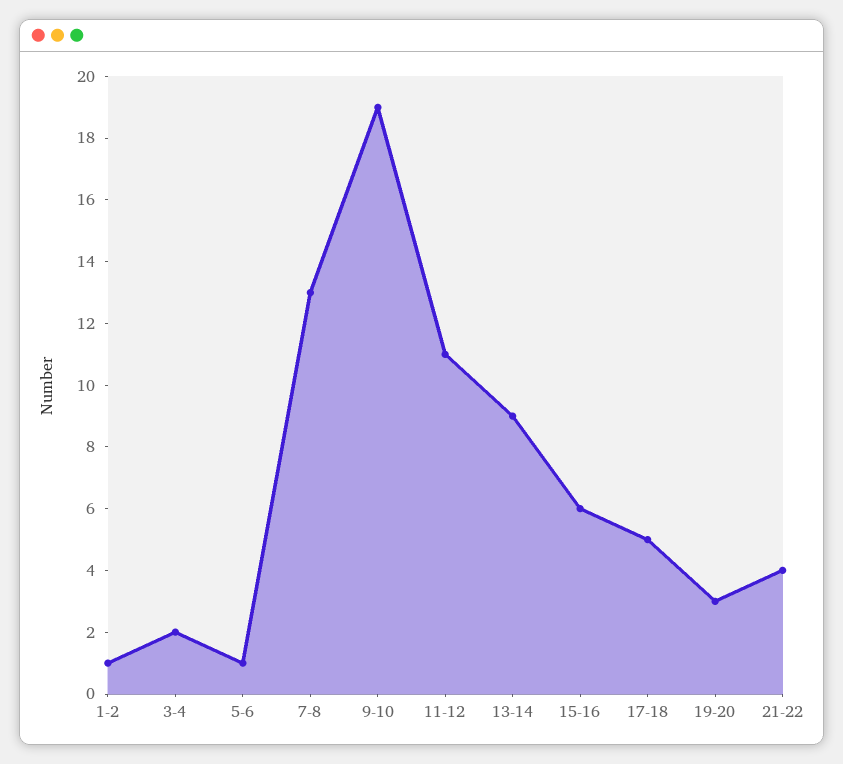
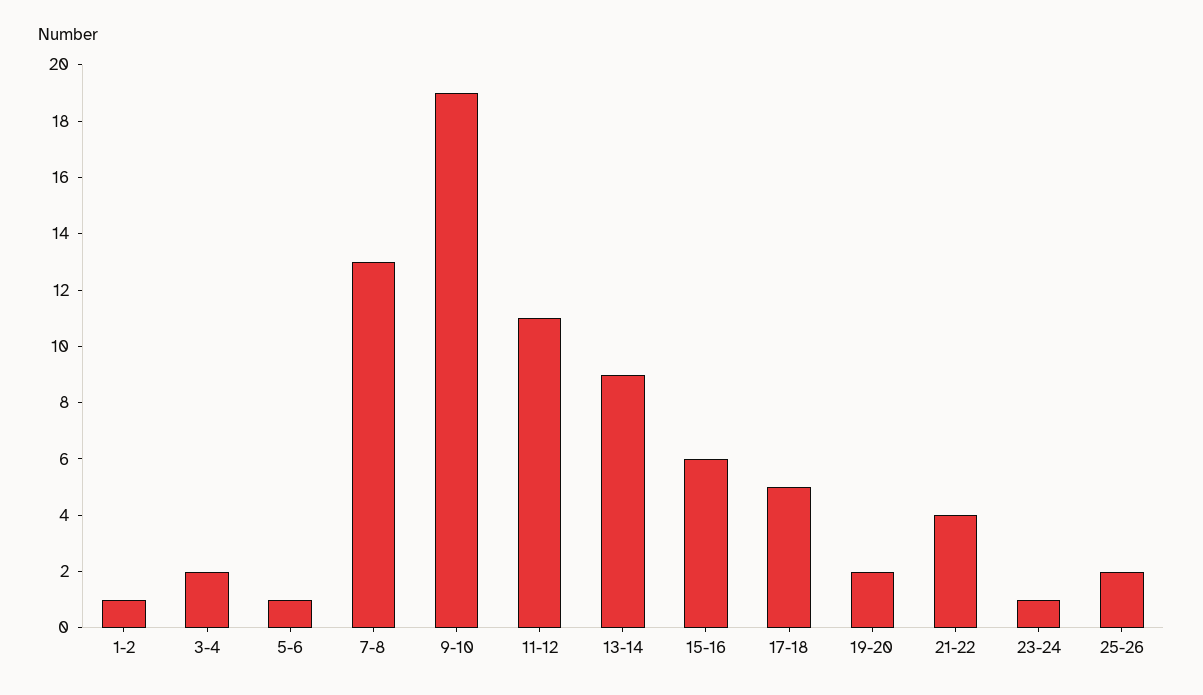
19-20: 3 -> 2
23-24: none -> 1
25-26: none -> 2

